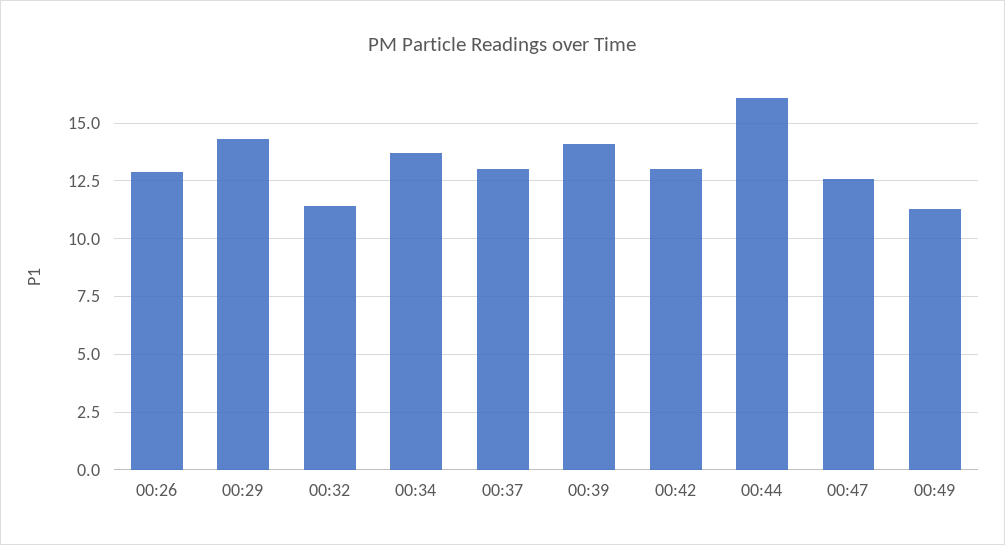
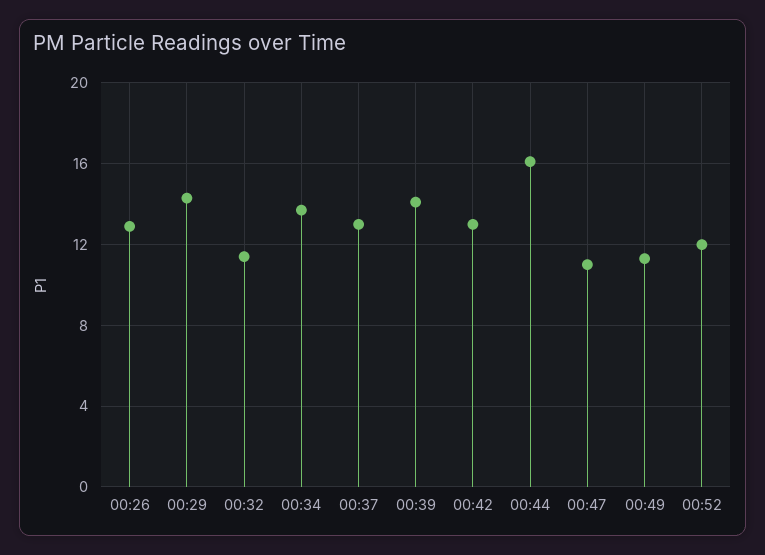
00:47: 12.5 -> 11
00:52: none -> 12

